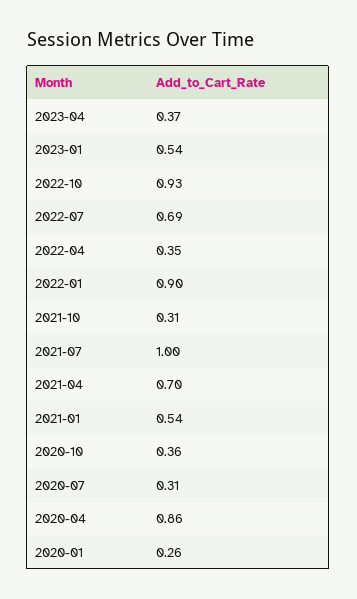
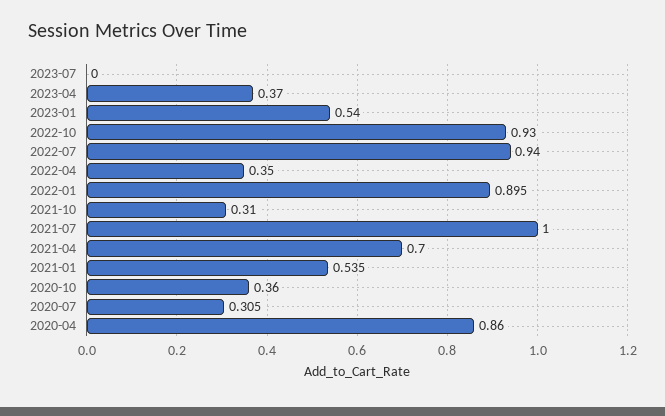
2022-07: 0.69 -> 0.94
2020-01: 0.26 -> none
2023-07: none -> 0

